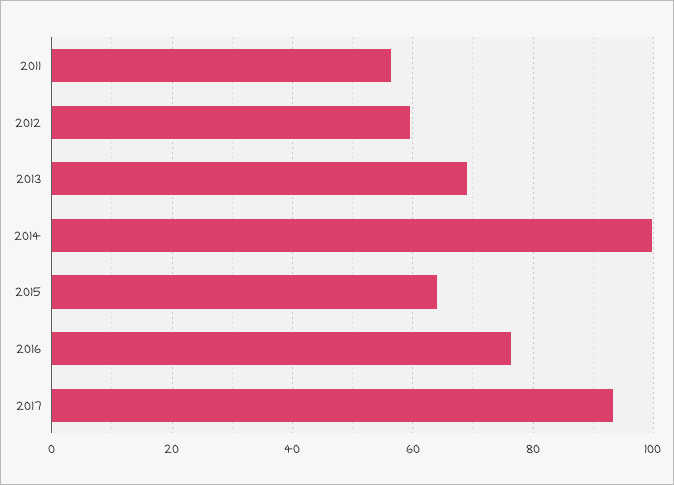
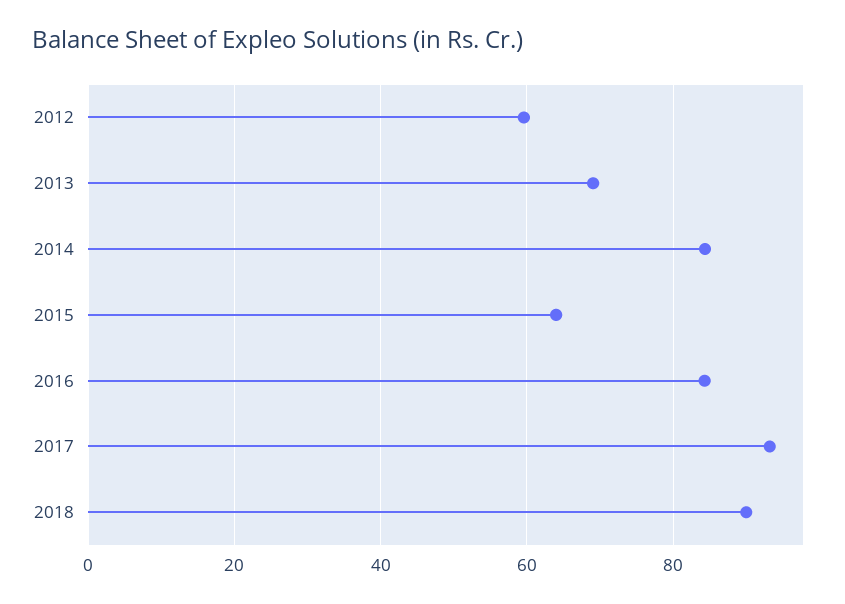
2011: 56 -> none
2014: 100 -> 84
2016: 76 -> 84
2018: none -> 90

